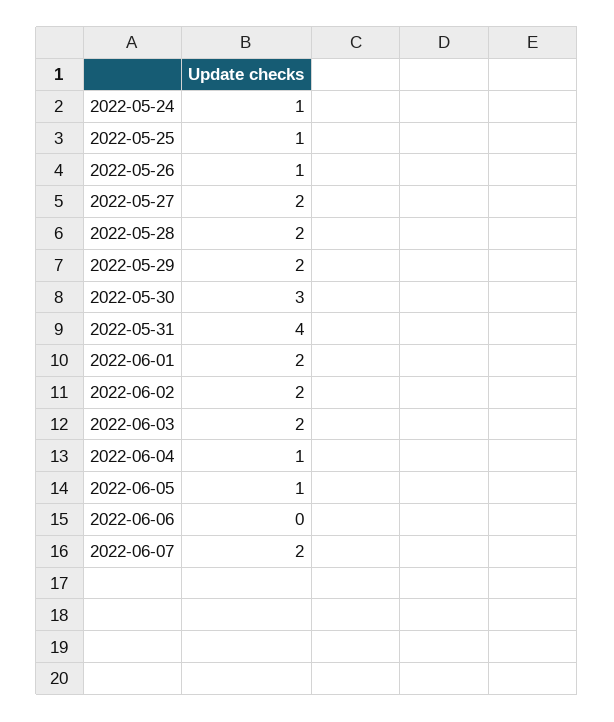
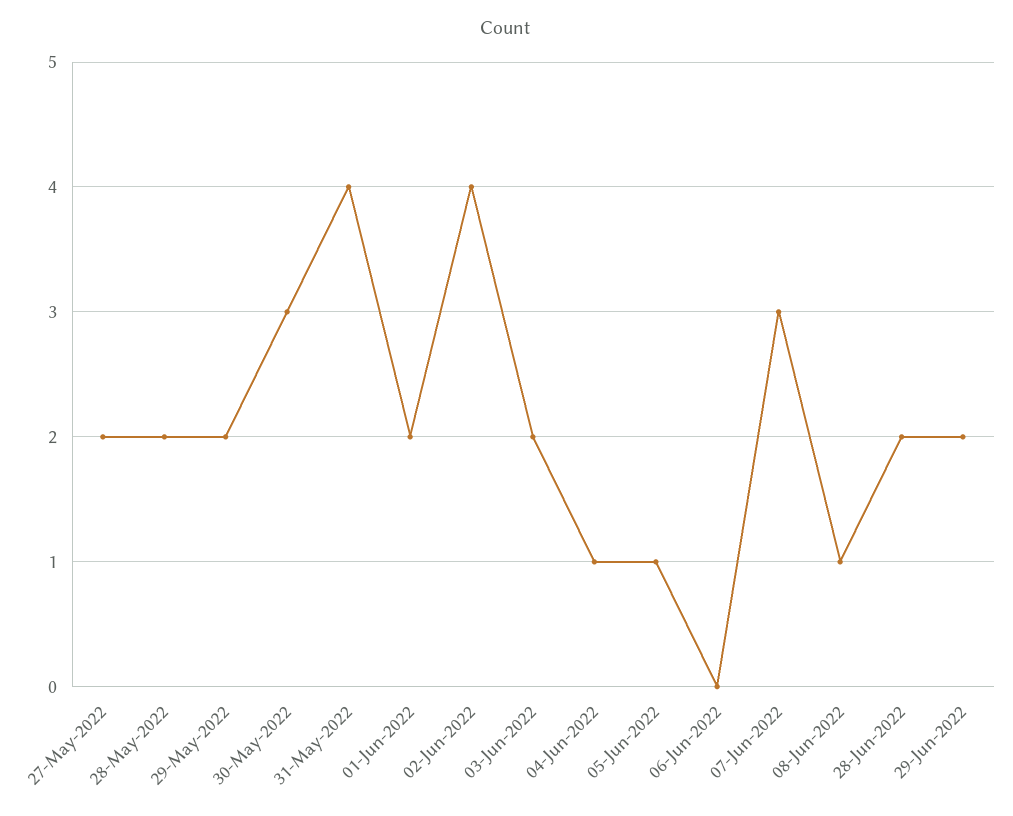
2022-05-24: 1 -> none
2022-05-25: 1 -> none
2022-05-26: 1 -> none
2022-06-02: 2 -> 4
2022-06-07: 2 -> 3
08-Jun-2022: none -> 1
28-Jun-2022: none -> 2
29-Jun-2022: none -> 2

